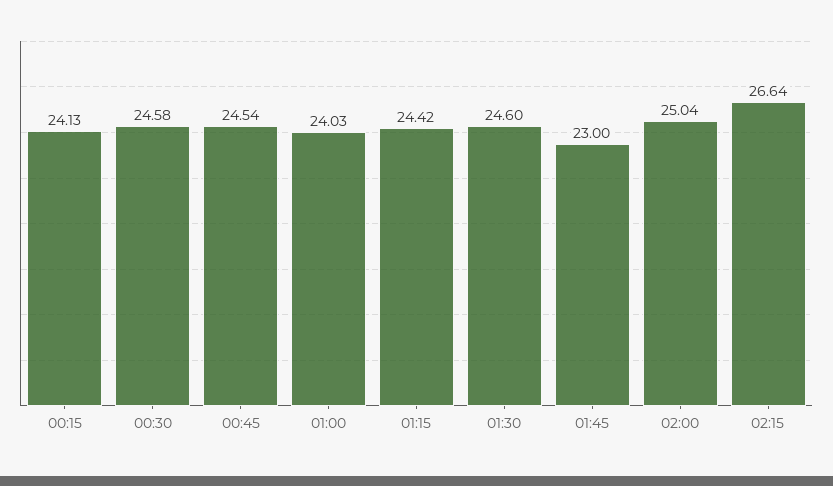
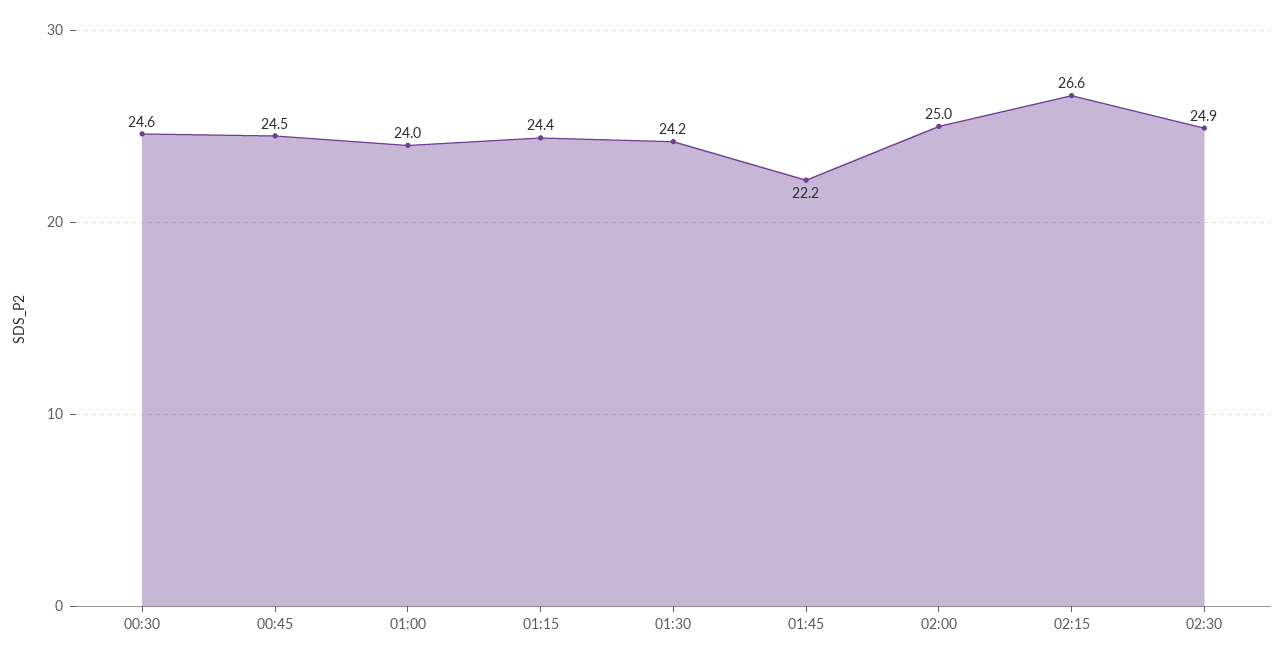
00:15: 24.13 -> none
01:30: 24.6 -> 24.2
01:45: 23 -> 22.2
02:30: none -> 24.9

